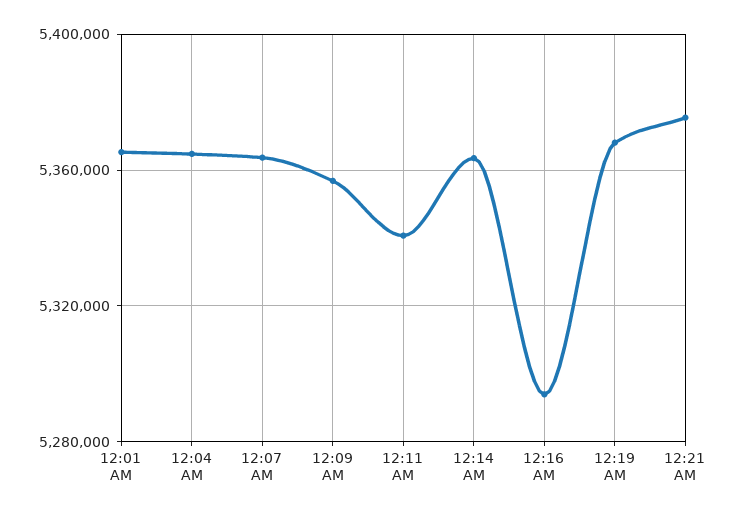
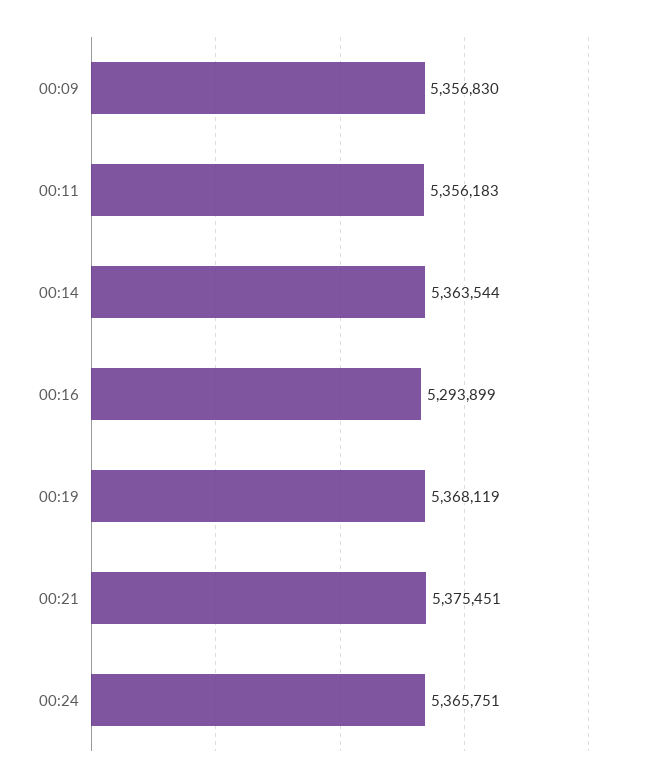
12:01 AM: 5365000 -> none
12:04 AM: 5365000 -> none
12:07 AM: 5365000 -> none
12:11 AM: 5340000 -> 5356183
00:24: none -> 5365751

